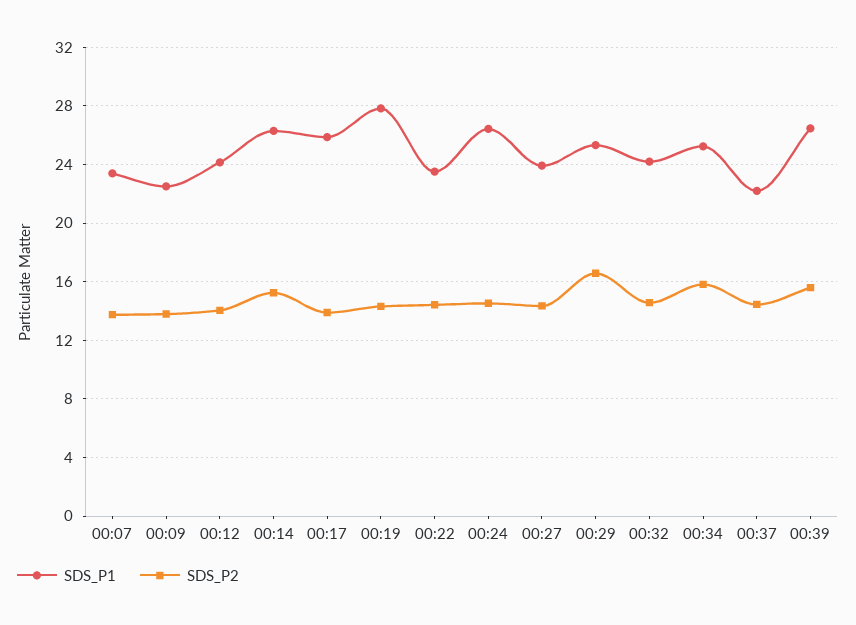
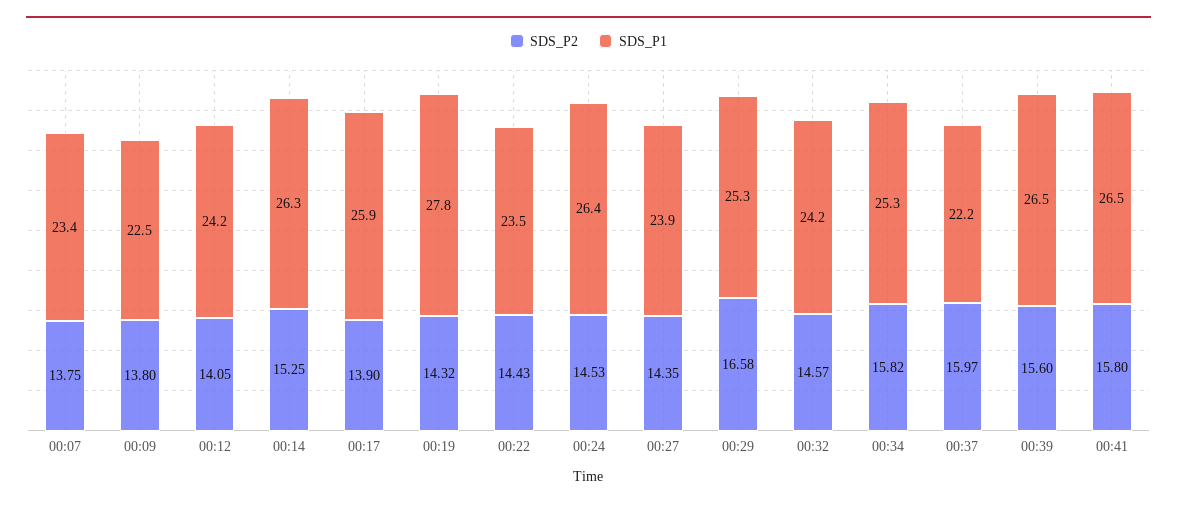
SDS_P2, 00:37: 14.5 -> 15.97
SDS_P2, 00:41: none -> 15.8
SDS_P1, 00:41: none -> 26.5

